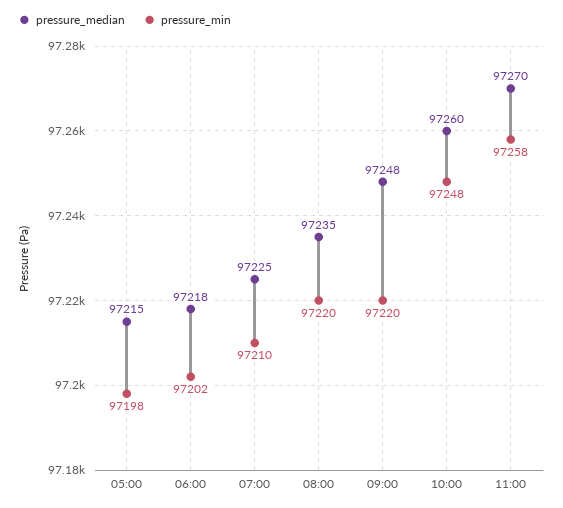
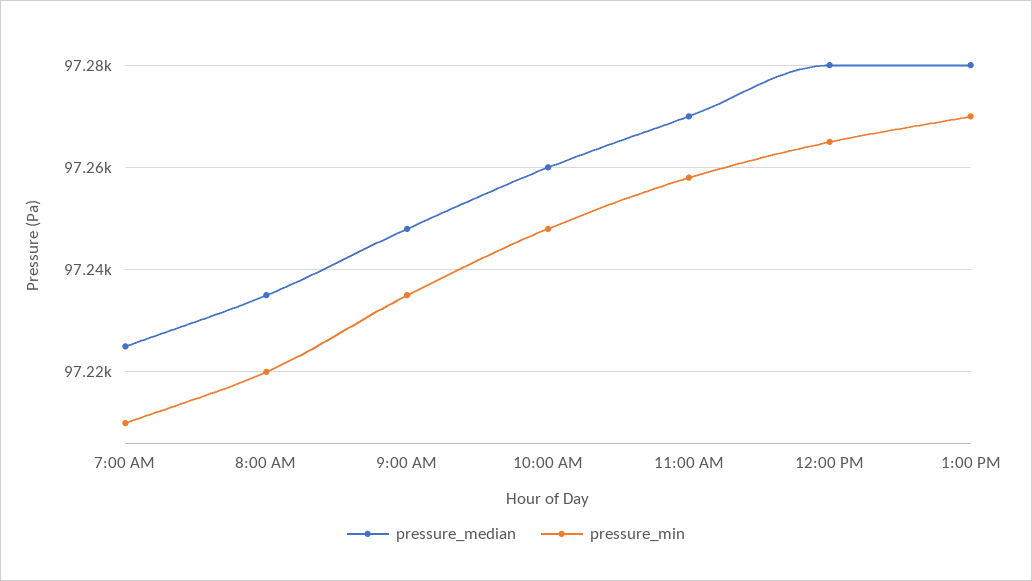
pressure_median, 05:00: 97215 -> none
pressure_min, 05:00: 97198 -> none
pressure_median, 06:00: 97218 -> none
pressure_min, 06:00: 97202 -> none
pressure_min, 09:00: 97220 -> 97235
pressure_median, 12:00 PM: none -> 97280
pressure_min, 12:00 PM: none -> 97265
pressure_median, 1:00 PM: none -> 97280
pressure_min, 1:00 PM: none -> 97270

